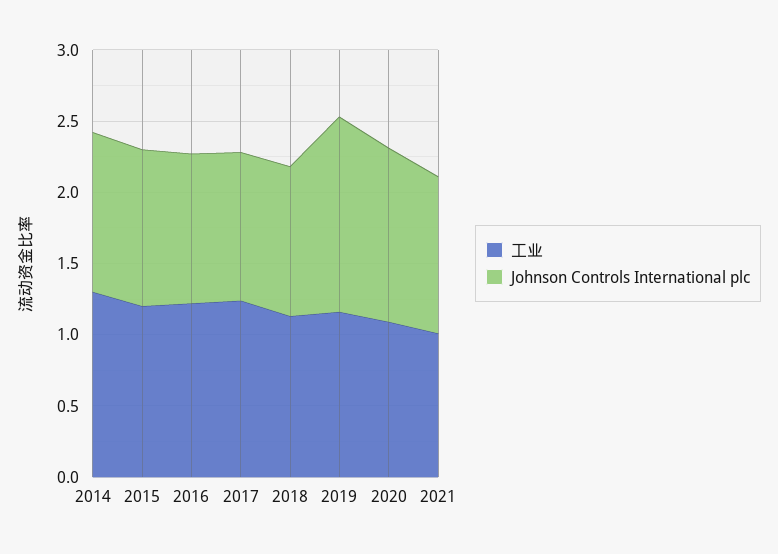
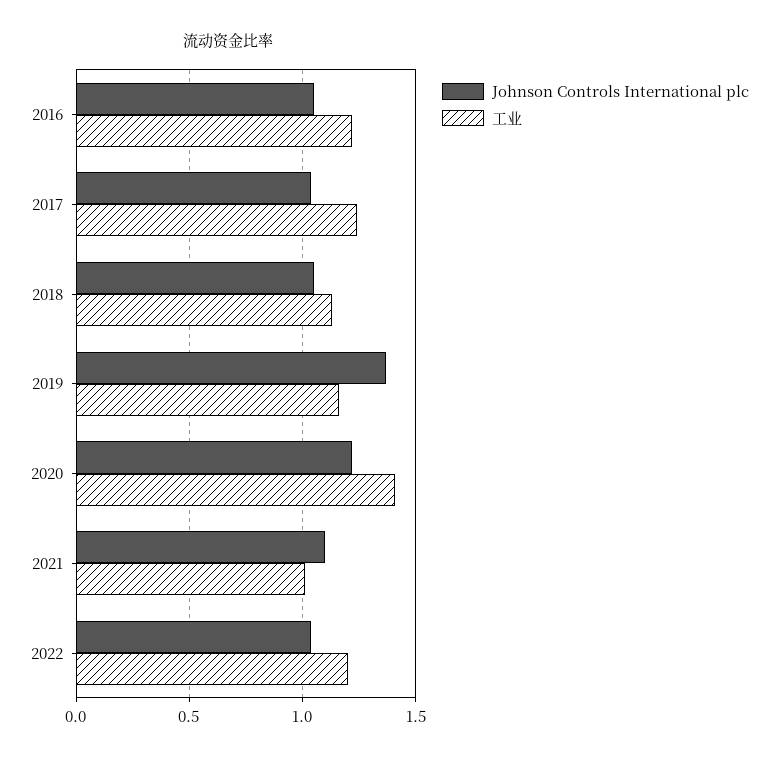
工业, 2014: 1.3 -> none
Johnson Controls International plc, 2014: 1.1 -> none
工业, 2015: 1.2 -> none
Johnson Controls International plc, 2015: 1.1 -> none
工业, 2020: 1.1 -> 1.4
Johnson Controls International plc, 2022: none -> 1.05
工业, 2022: none -> 1.2

